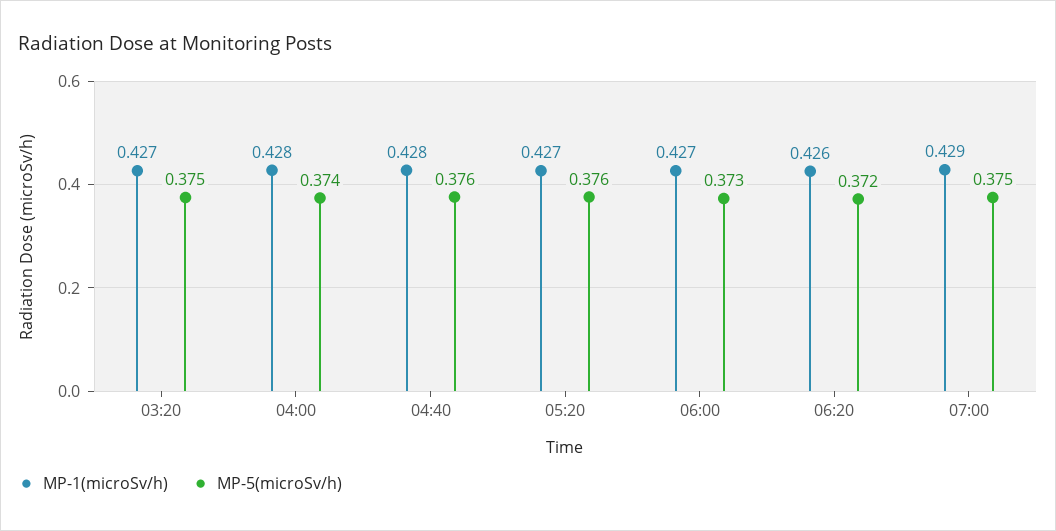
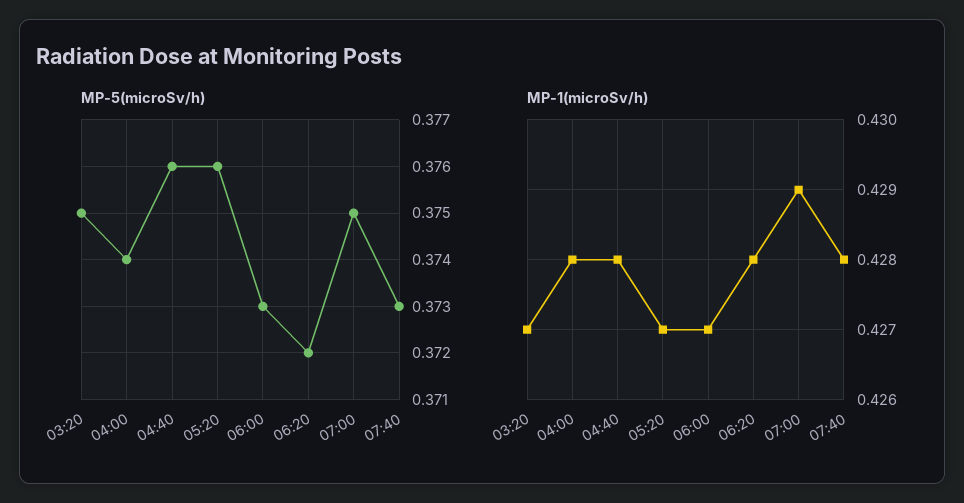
MP-1(microSv/h), 06:20: 0.426 -> 0.428
MP-5(microSv/h), 07:40: none -> 0.373
MP-1(microSv/h), 07:40: none -> 0.428

